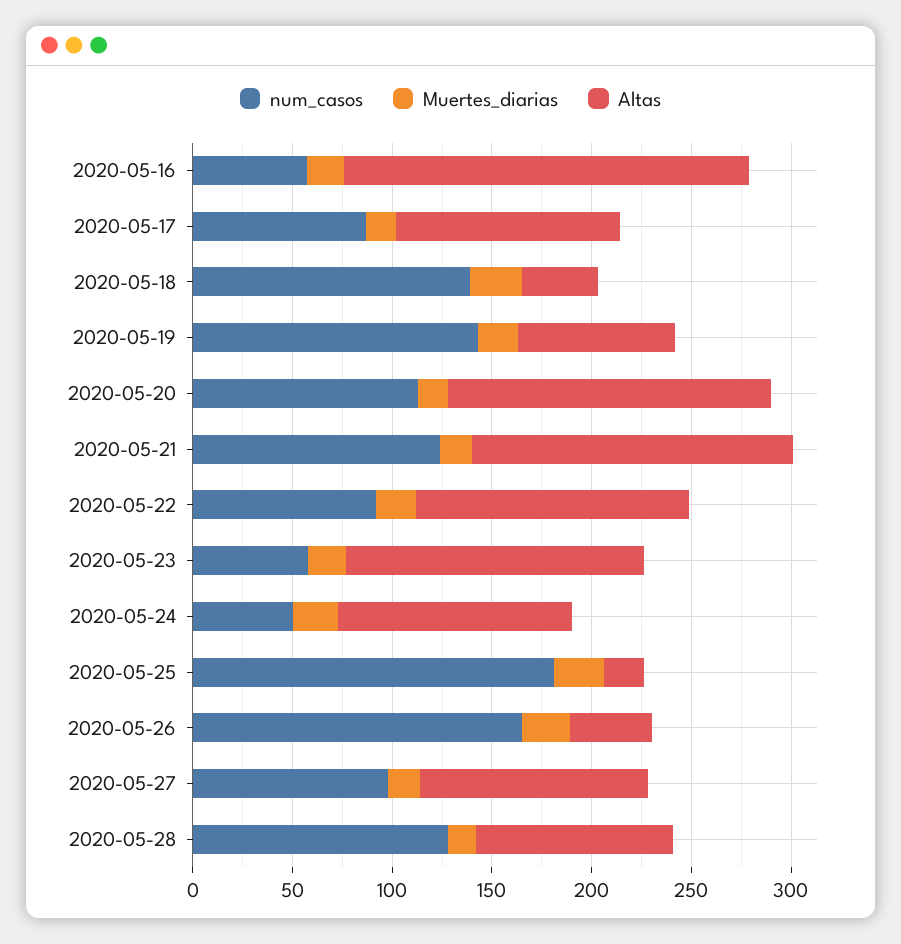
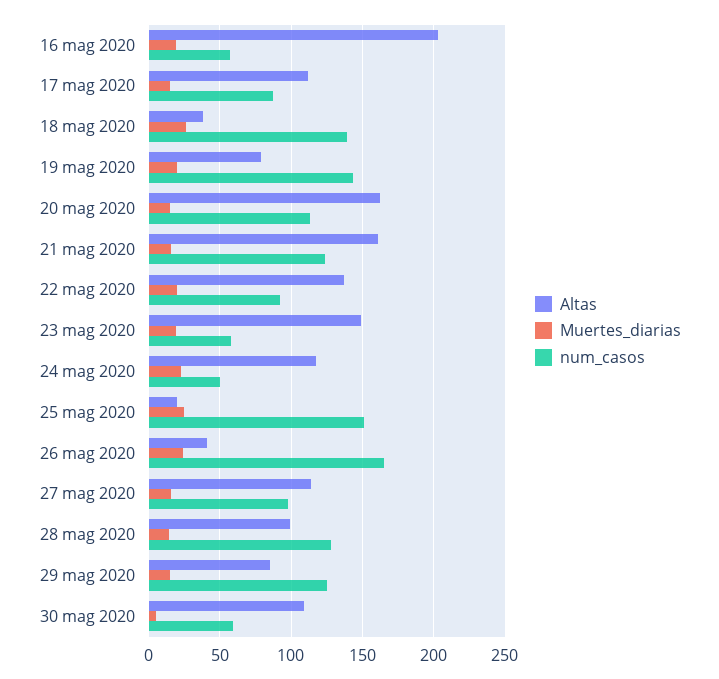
num_casos, 2020-05-25: 180 -> 150
Altas, 29 mag 2020: none -> 85
Muertes_diarias, 29 mag 2020: none -> 15
num_casos, 29 mag 2020: none -> 125
Altas, 30 mag 2020: none -> 110
Muertes_diarias, 30 mag 2020: none -> 5
num_casos, 30 mag 2020: none -> 60

